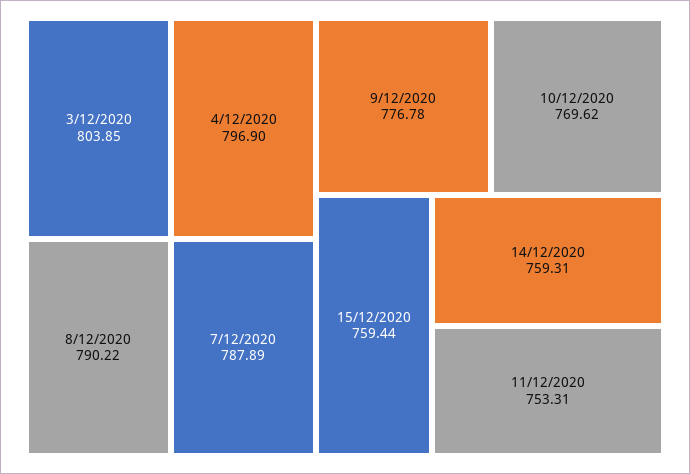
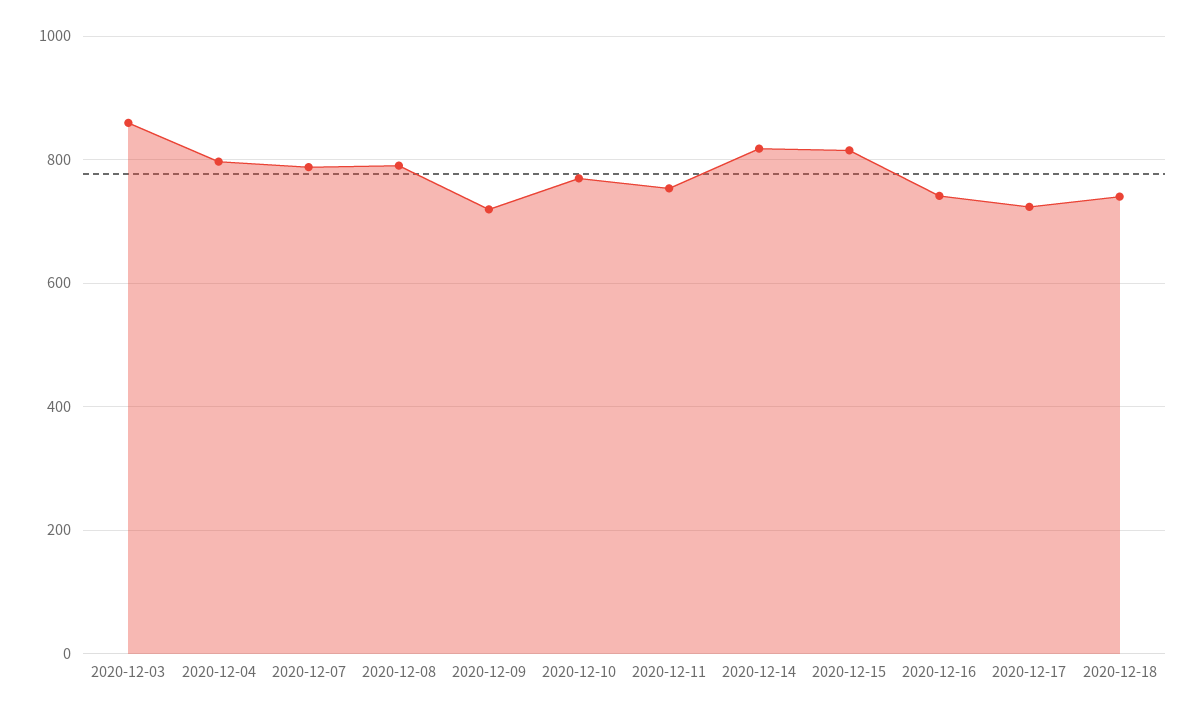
3/12/2020: 803.85 -> 860
9/12/2020: 776.78 -> 720
15/12/2020: 759.44 -> 820
14/12/2020: 759.31 -> 820
2020-12-16: none -> 740
2020-12-17: none -> 720
2020-12-18: none -> 740

